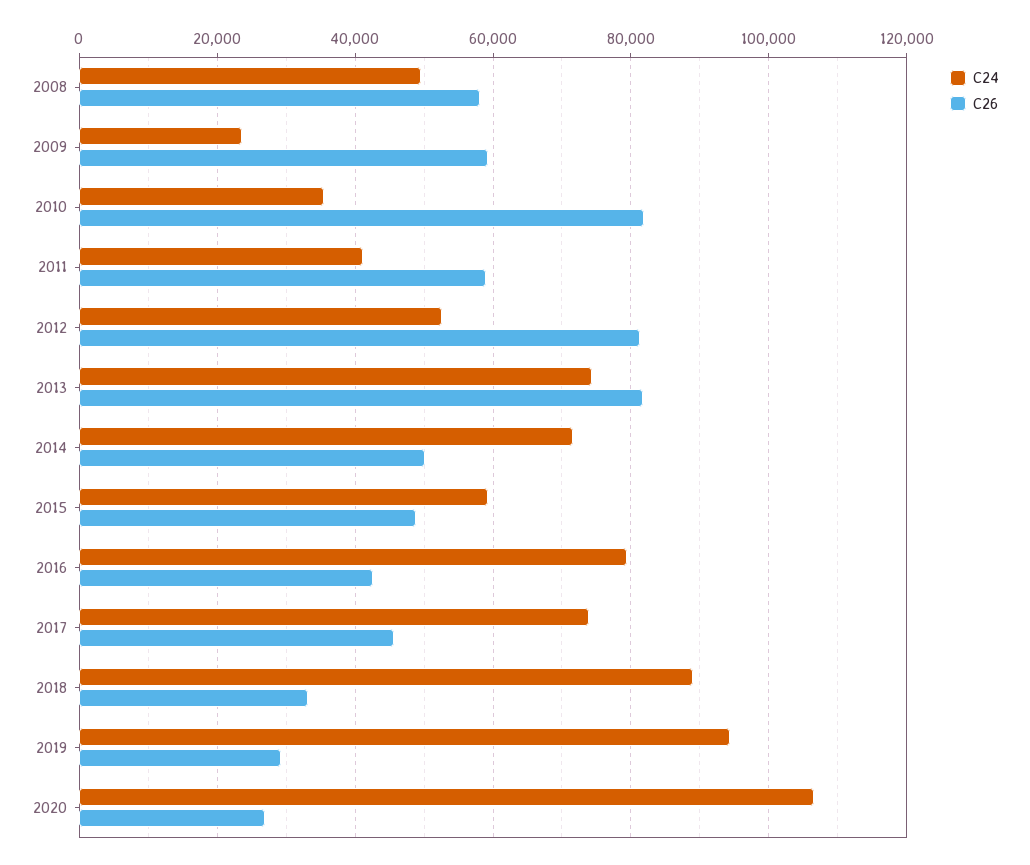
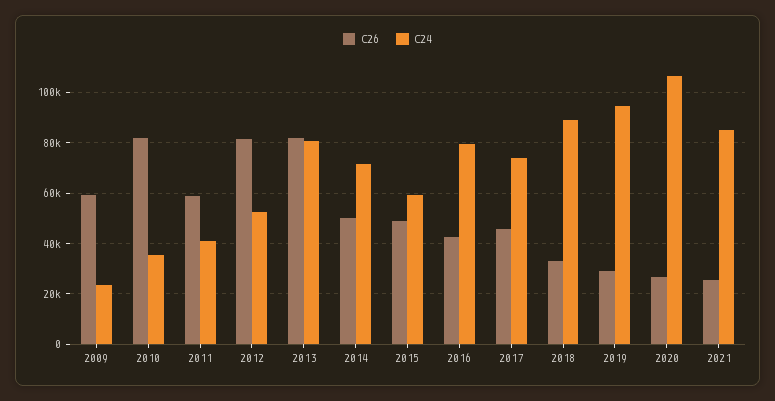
C24, 2008: 50000 -> none
C26, 2008: 58000 -> none
C24, 2013: 74000 -> 80000
C26, 2021: none -> 25000
C24, 2021: none -> 85000

